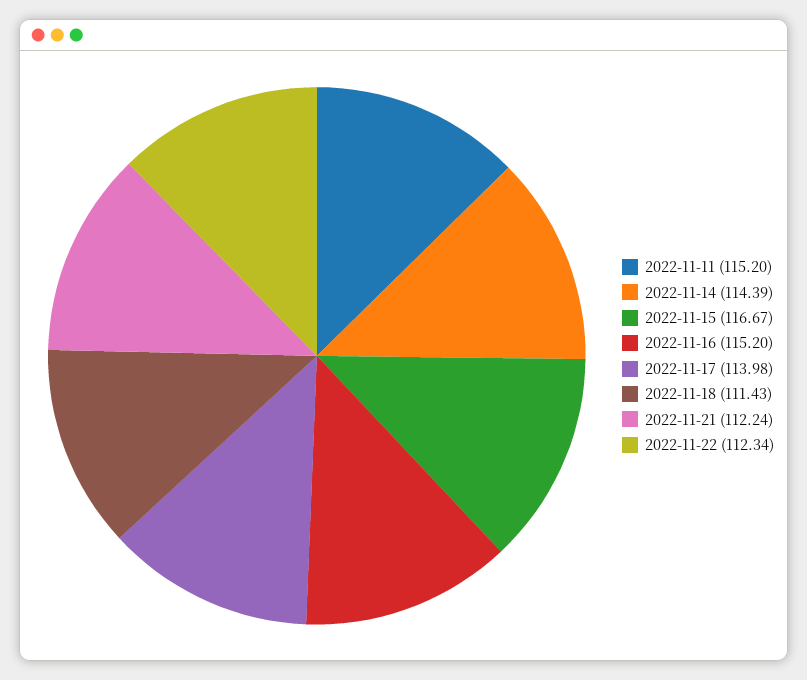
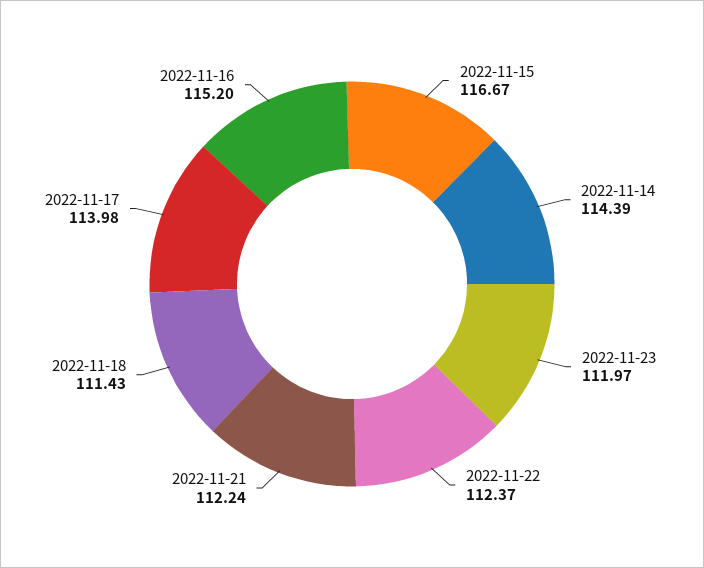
2022-11-11: 115.2 -> none
2022-11-22: 112.34 -> 112.37
2022-11-23: none -> 111.97

